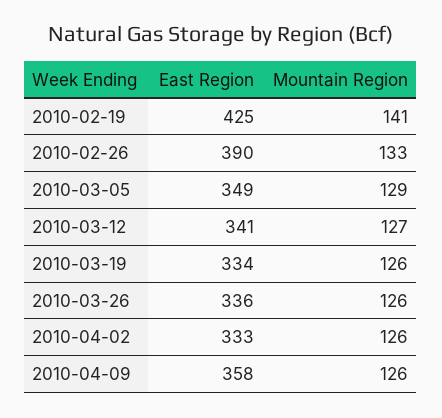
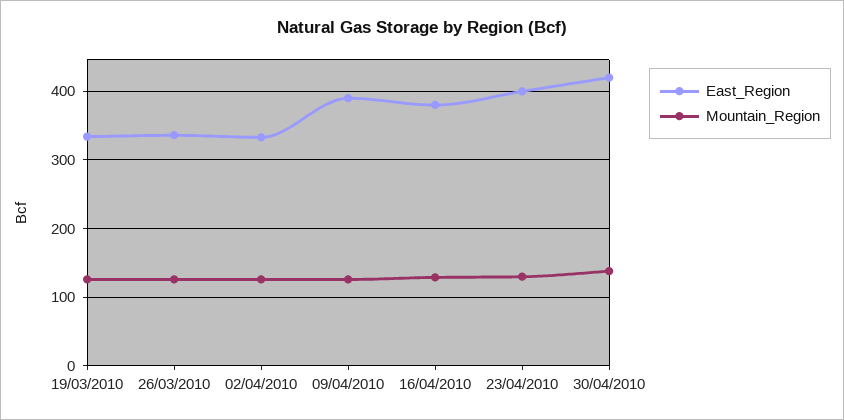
East Region, 2010-02-19: 425 -> none
Mountain Region, 2010-02-19: 141 -> none
East Region, 2010-02-26: 390 -> none
Mountain Region, 2010-02-26: 133 -> none
East Region, 2010-03-05: 349 -> none
Mountain Region, 2010-03-05: 129 -> none
East Region, 2010-03-12: 341 -> none
Mountain Region, 2010-03-12: 127 -> none
East Region, 2010-04-09: 358 -> 390
East Region, 16/04/2010: none -> 380
Mountain Region, 16/04/2010: none -> 130
East Region, 23/04/2010: none -> 400
Mountain Region, 23/04/2010: none -> 130
East Region, 30/04/2010: none -> 420
Mountain Region, 30/04/2010: none -> 140

